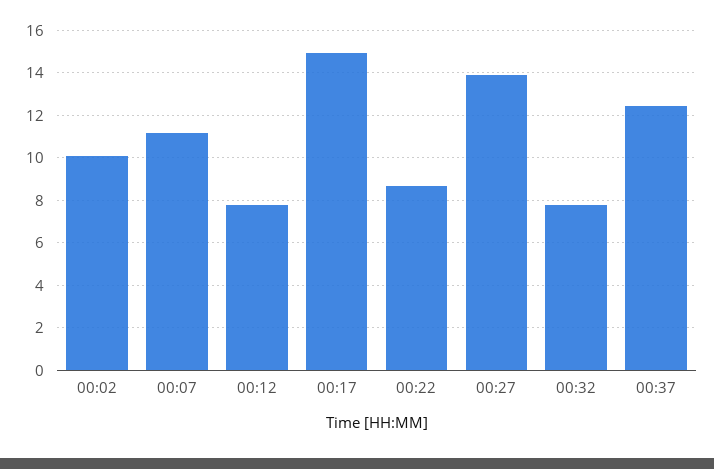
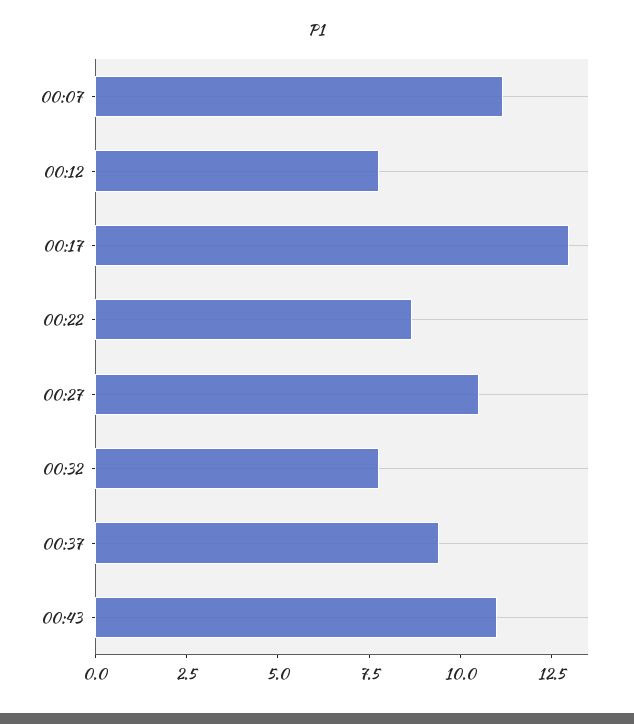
00:02: 10 -> none
00:17: 15 -> 13
00:27: 14 -> 10.5
00:37: 12.5 -> 9.5
00:43: none -> 11

